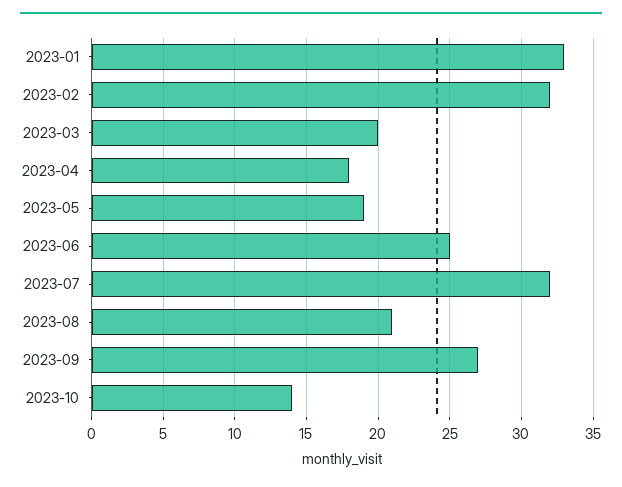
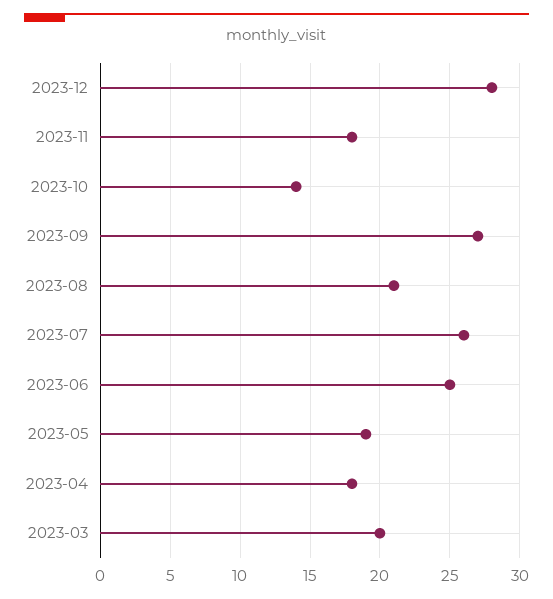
2023-01: 33 -> none
2023-02: 32 -> none
2023-07: 32 -> 26
2023-12: none -> 28
2023-11: none -> 18

